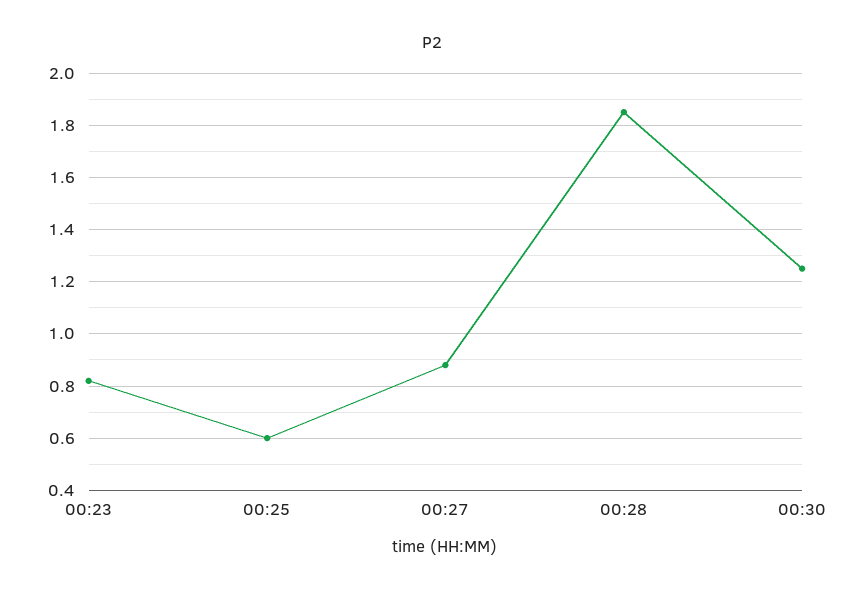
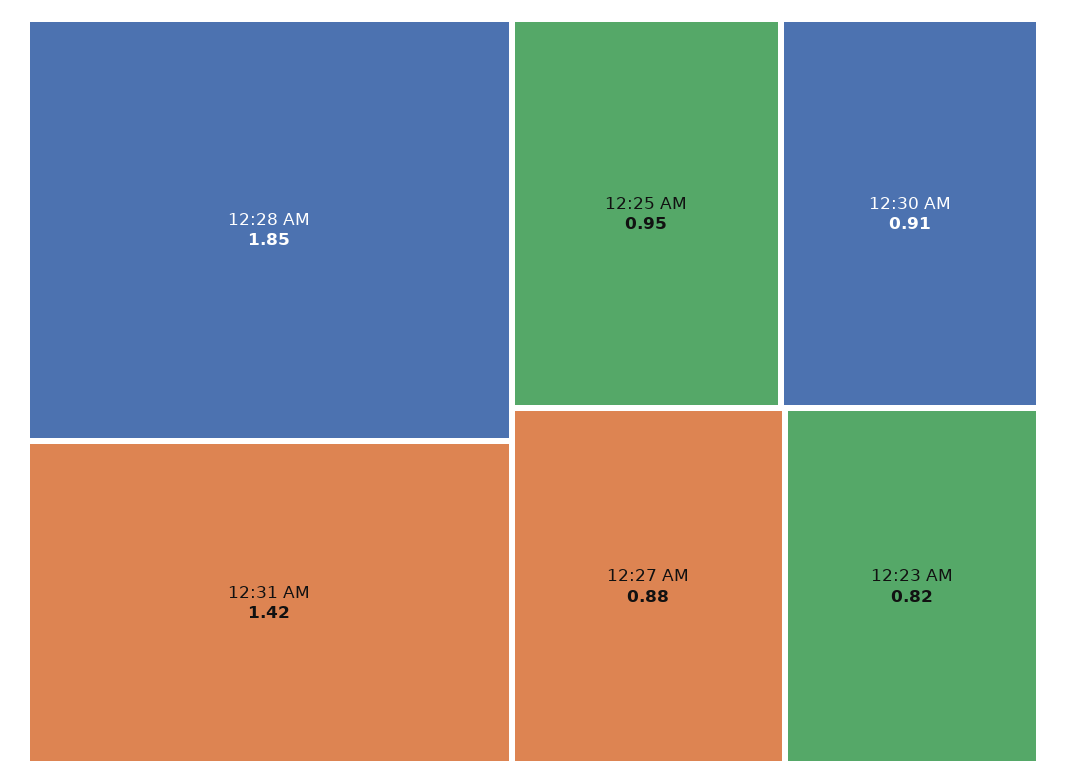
00:25: 0.6 -> 0.95
00:30: 1.25 -> 0.91
12:31 AM: none -> 1.42

